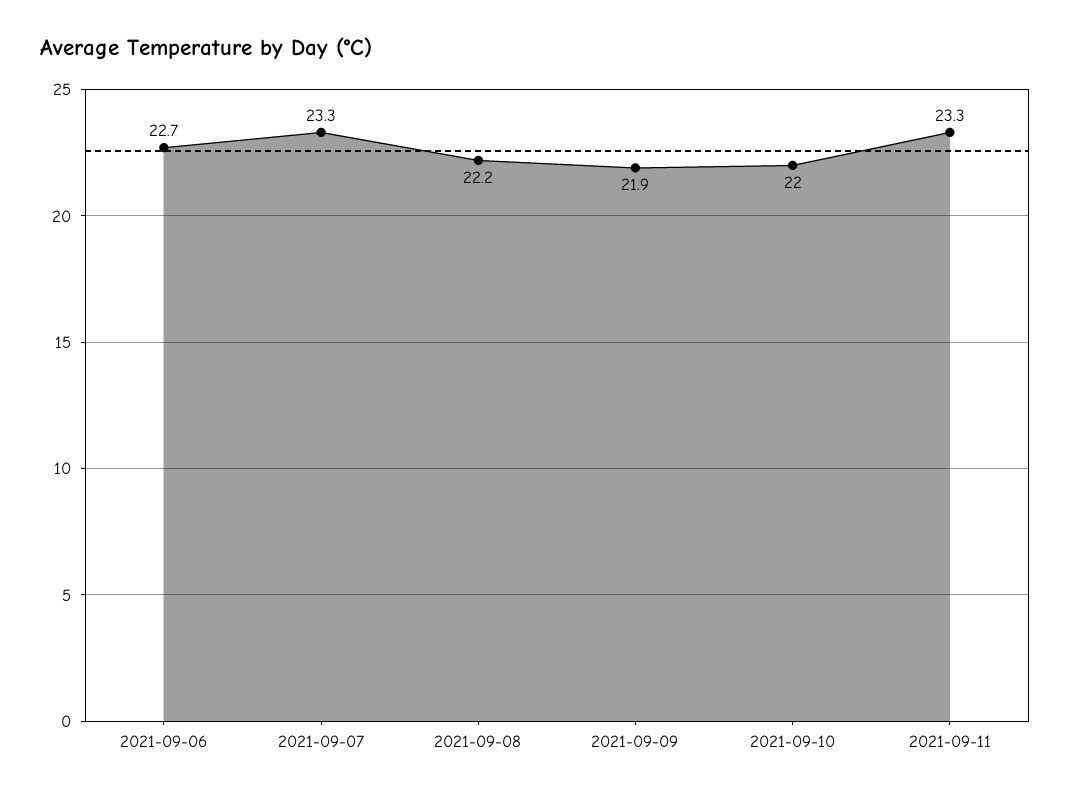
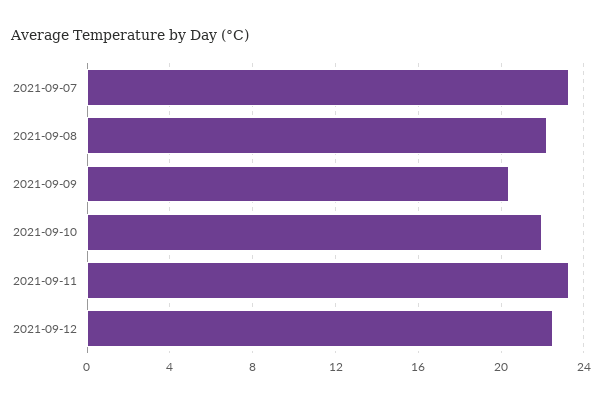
2021-09-06: 22.7 -> none
2021-09-09: 21.9 -> 20.5
2021-09-12: none -> 22.5

